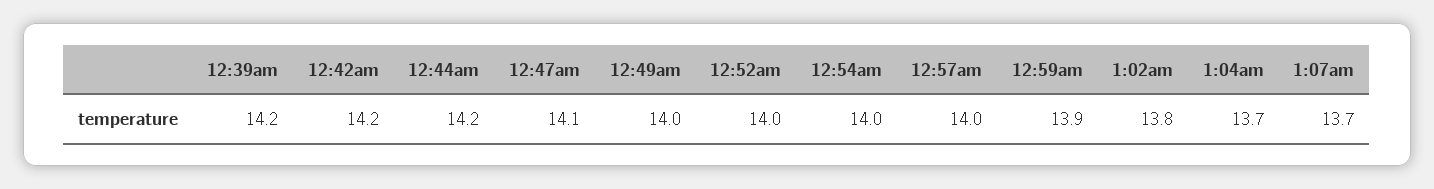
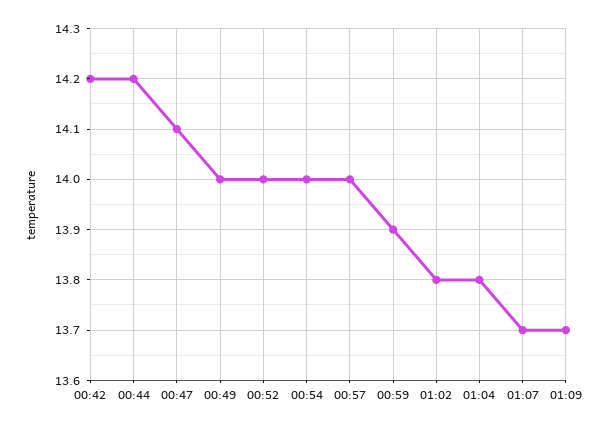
12:39am: 14.2 -> none
1:04am: 13.7 -> 13.8
01:09: none -> 13.7

